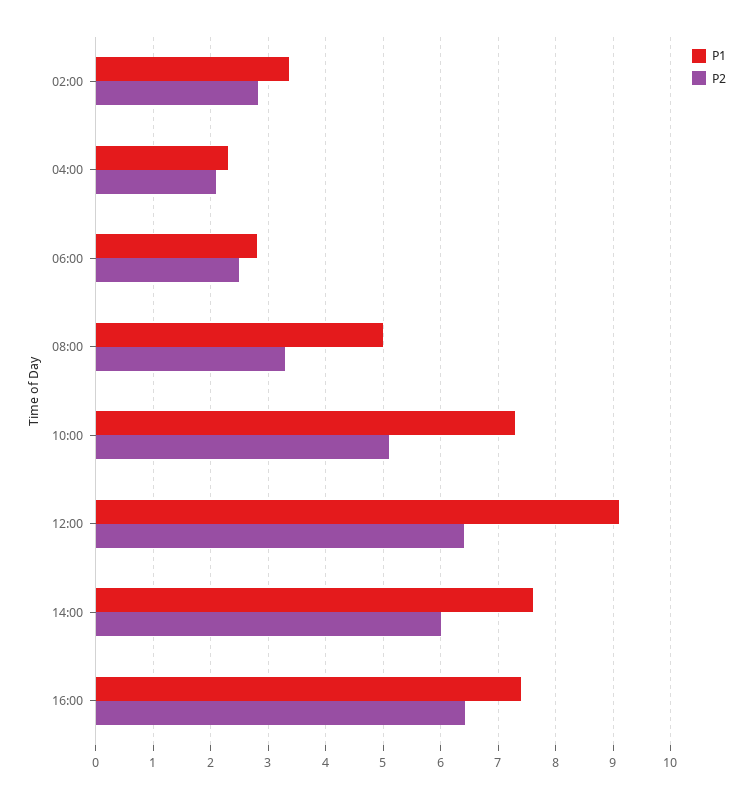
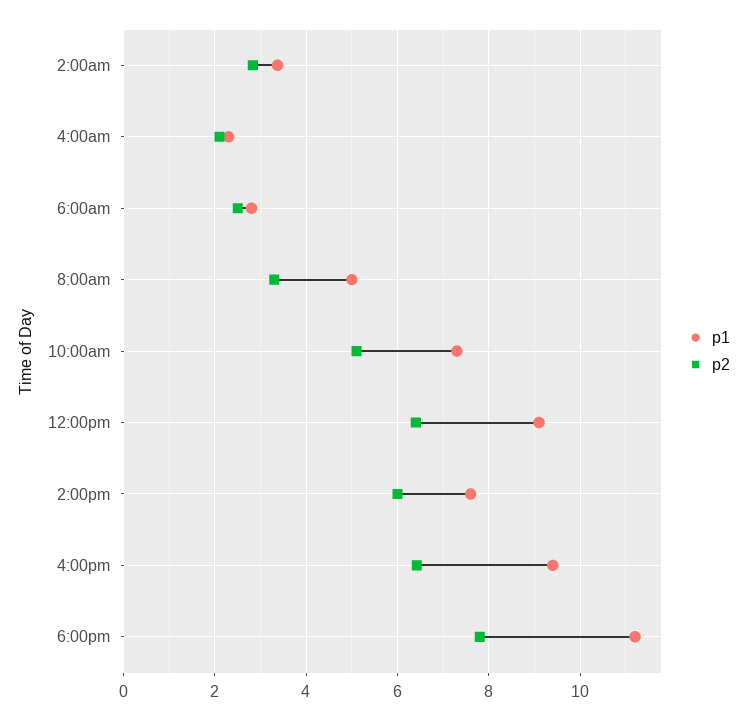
P1, 16:00: 7.4 -> 9.4
P1, 6:00pm: none -> 11.2
P2, 6:00pm: none -> 7.8

